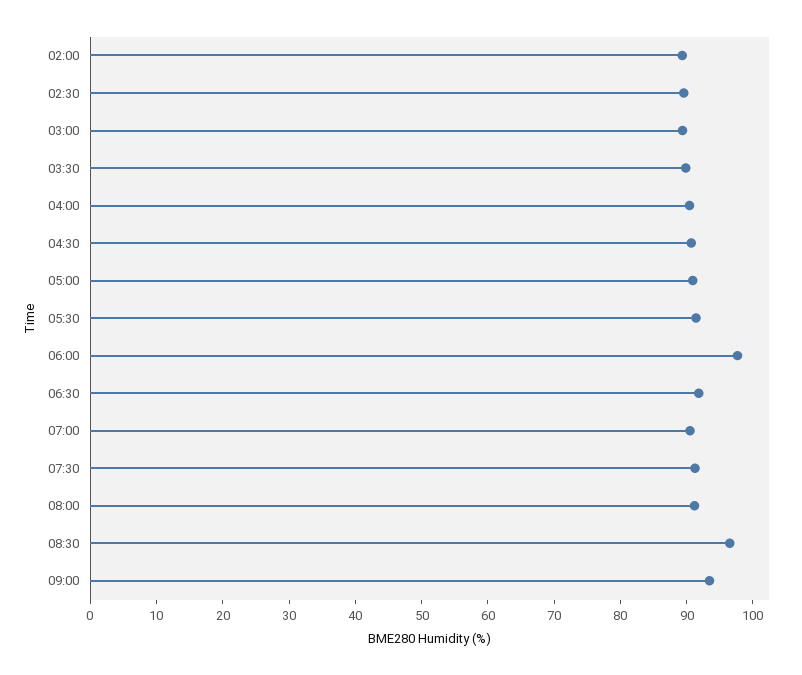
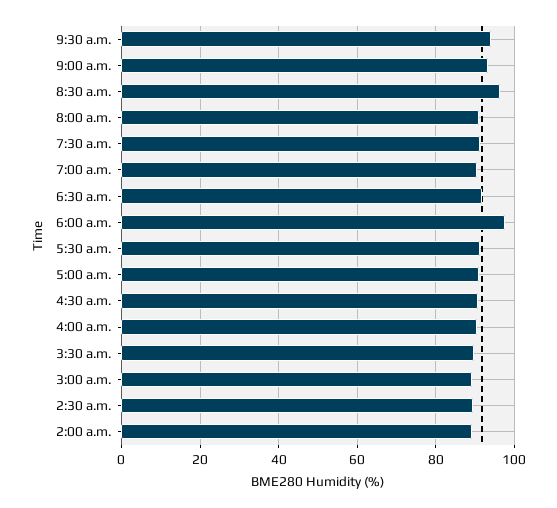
9:30 a.m.: none -> 94

